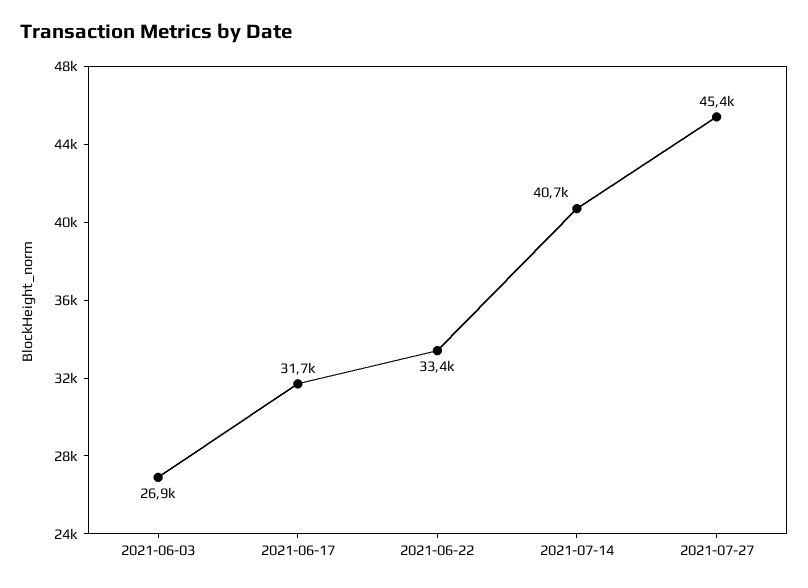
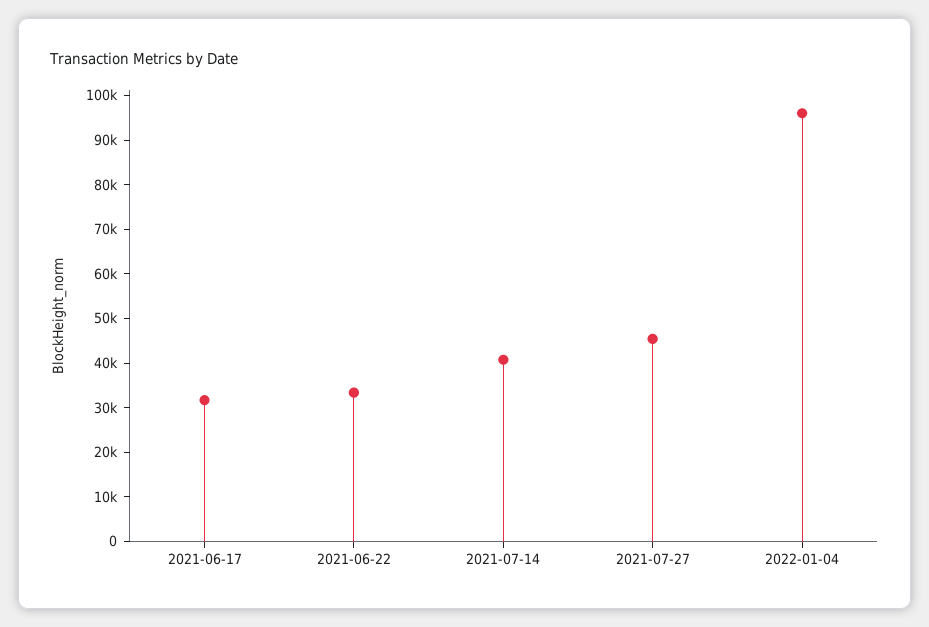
2021-06-03: 26900 -> none
2022-01-04: none -> 96000

